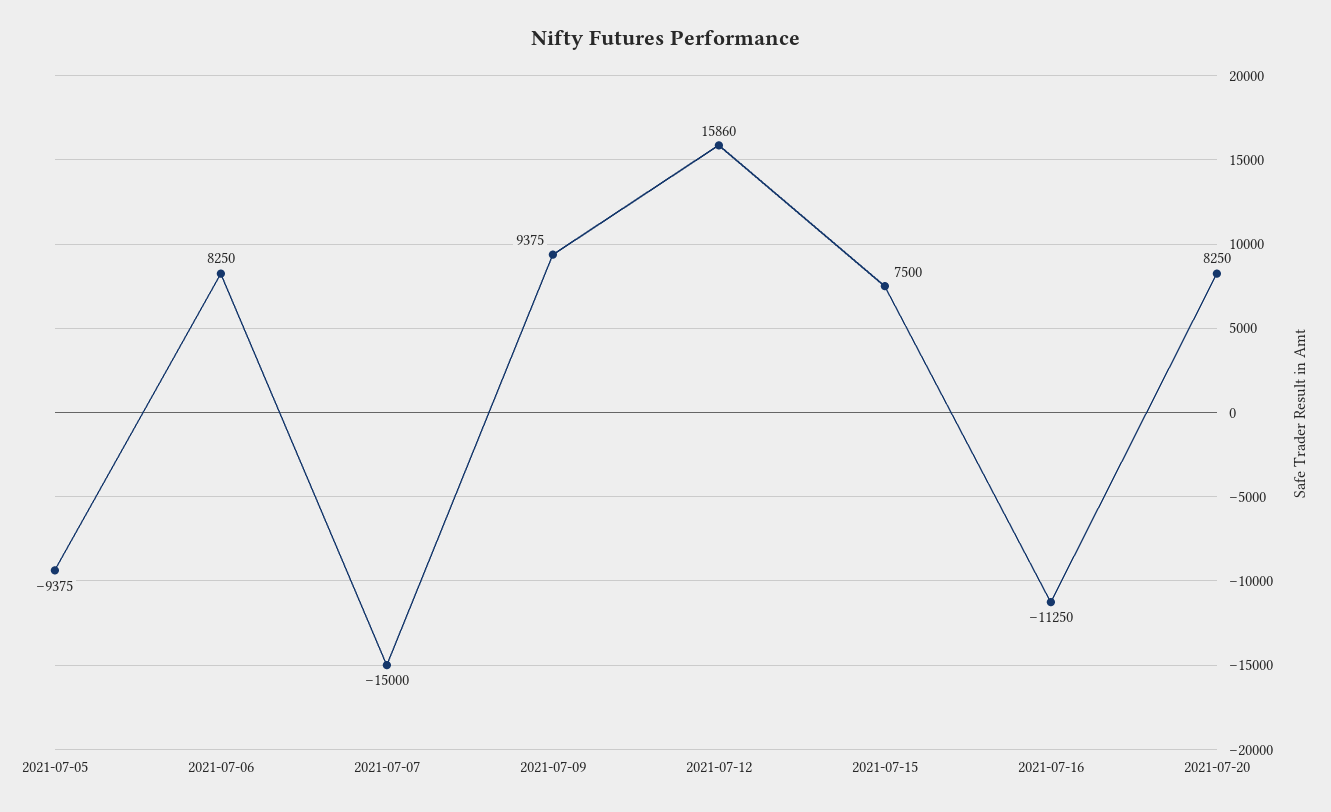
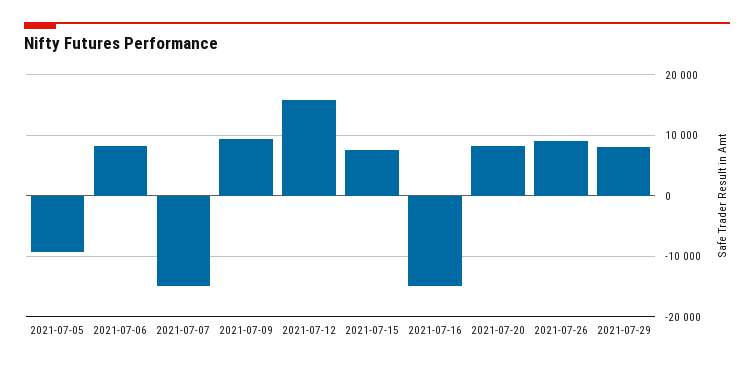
2021-07-16: -11250 -> -15000
2021-07-26: none -> 9000
2021-07-29: none -> 8000

